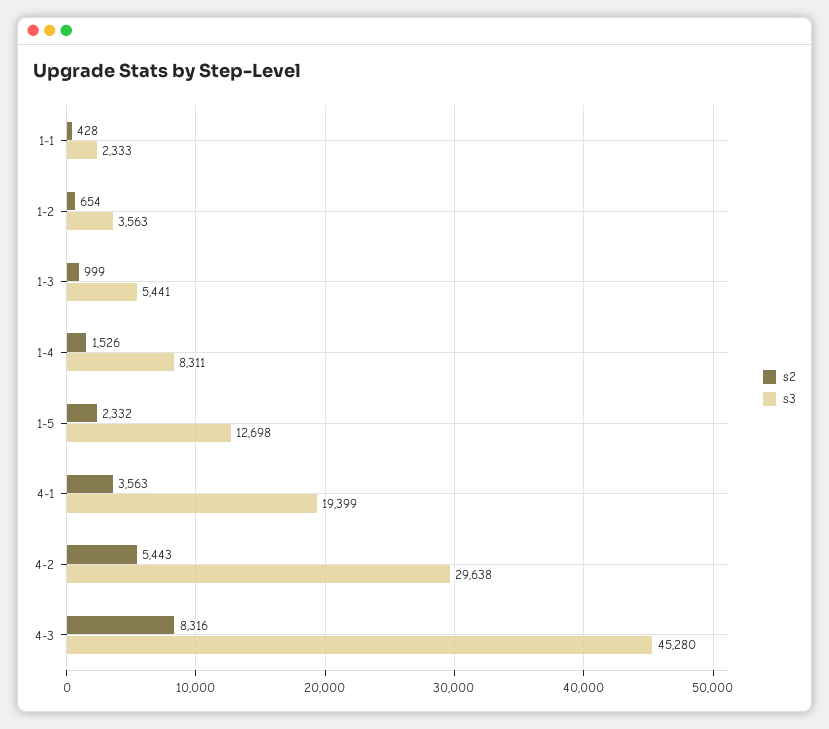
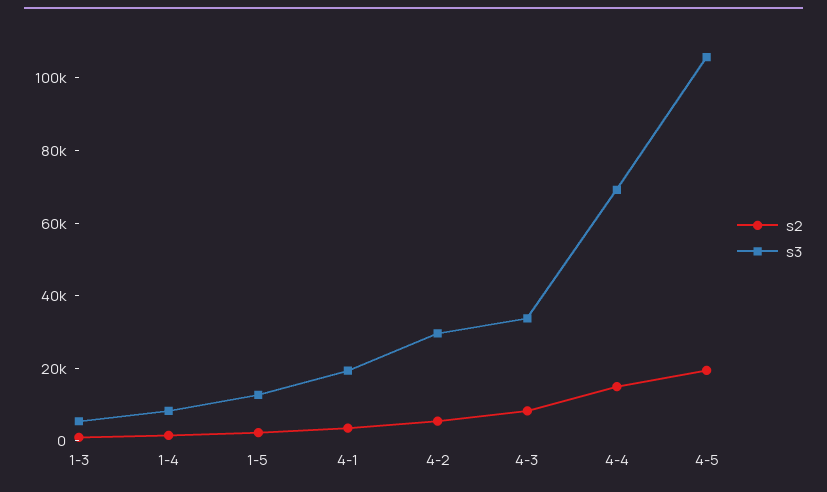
s2, 1-1: 428 -> none
s3, 1-1: 2333 -> none
s2, 1-2: 654 -> none
s3, 1-2: 3563 -> none
s3, 4-3: 45280 -> 35000
s2, 4-4: none -> 15000
s3, 4-4: none -> 70000
s2, 4-5: none -> 20000
s3, 4-5: none -> 105000

